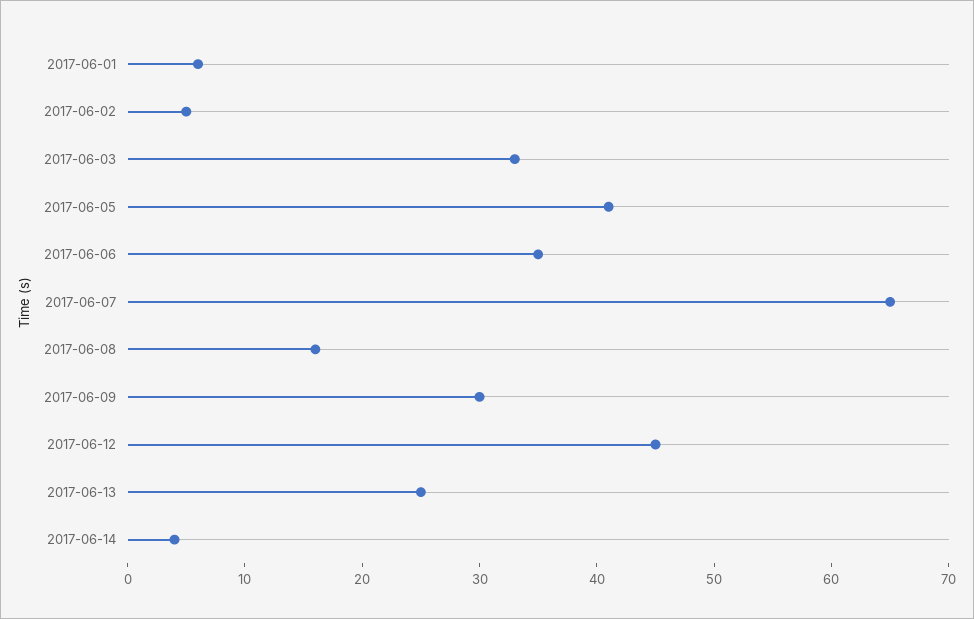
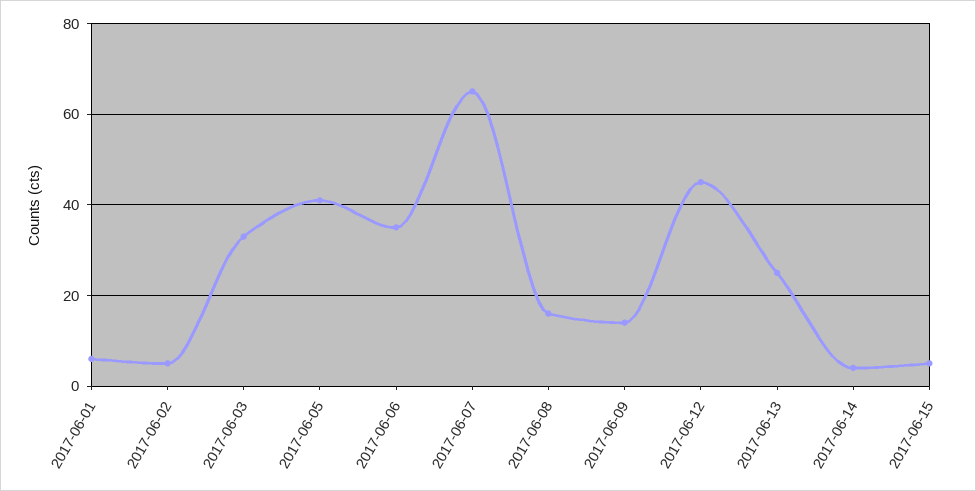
2017-06-09: 30 -> 15
2017-06-15: none -> 5

